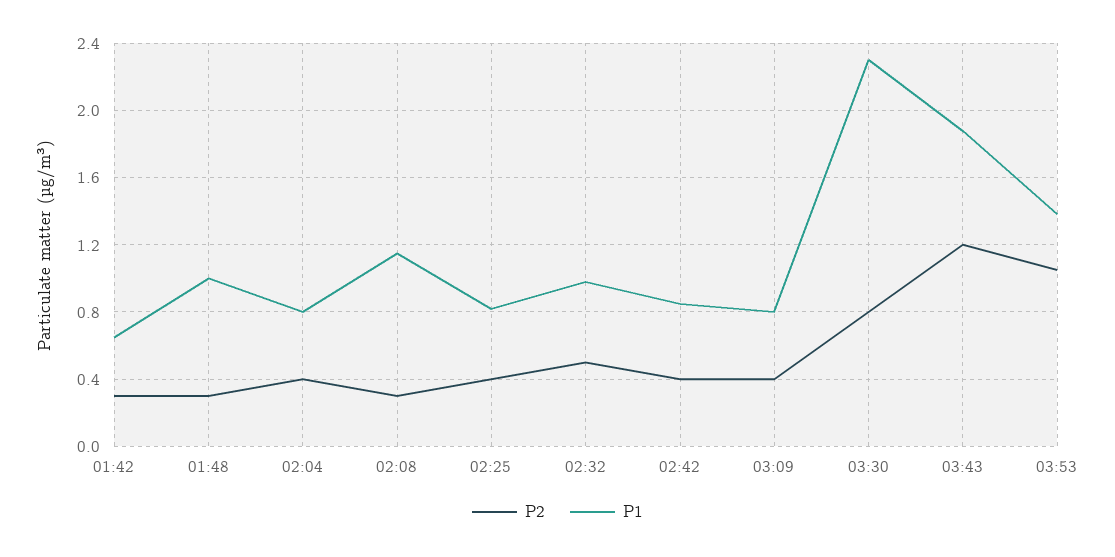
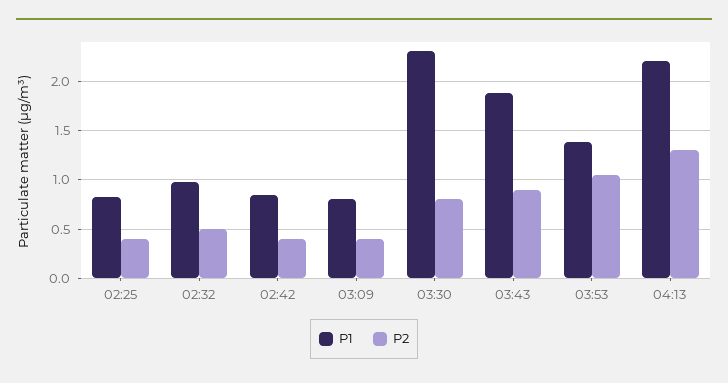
P2, 01:42: 0.3 -> none
P1, 01:42: 0.65 -> none
P2, 01:48: 0.3 -> none
P1, 01:48: 1 -> none
P2, 02:04: 0.4 -> none
P1, 02:04: 0.8 -> none
P2, 02:08: 0.3 -> none
P1, 02:08: 1.15 -> none
P2, 03:43: 1.2 -> 0.9
P1, 04:13: none -> 2.2
P2, 04:13: none -> 1.3

